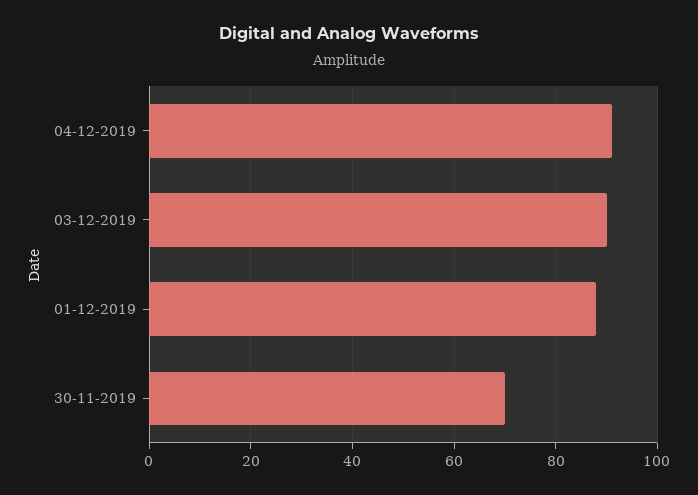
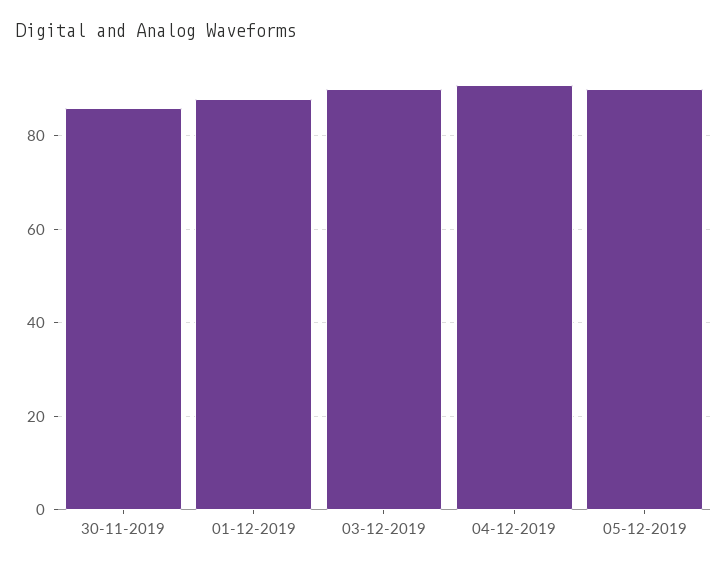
30-11-2019: 70 -> 85
05-12-2019: none -> 90

